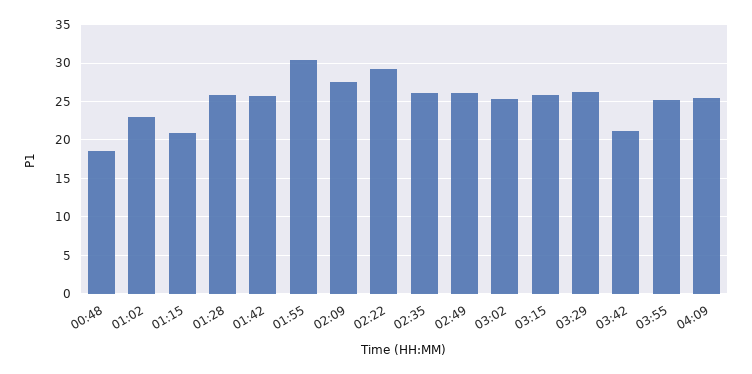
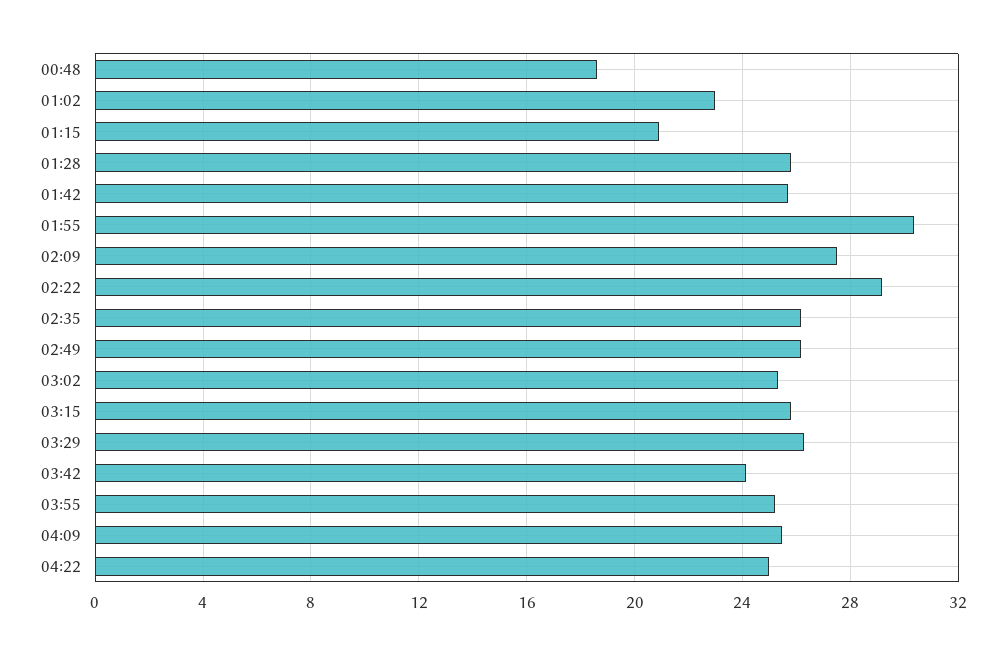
03:42: 21 -> 24
04:22: none -> 25

